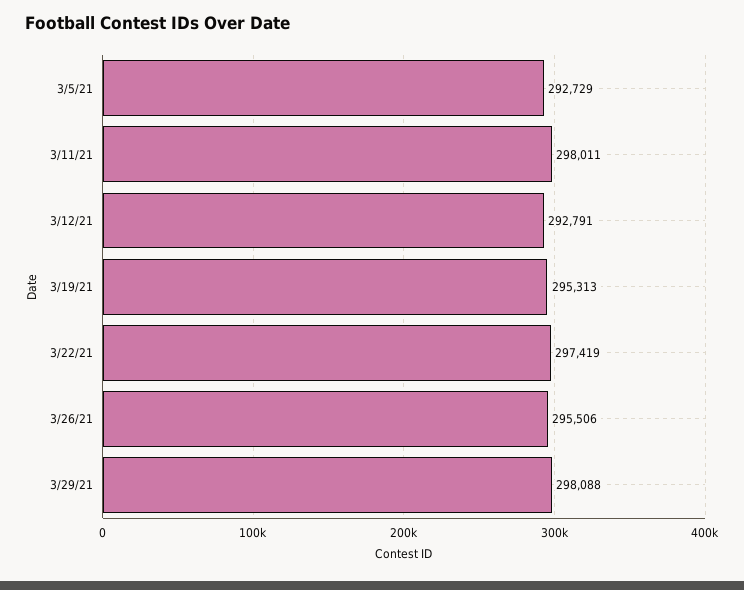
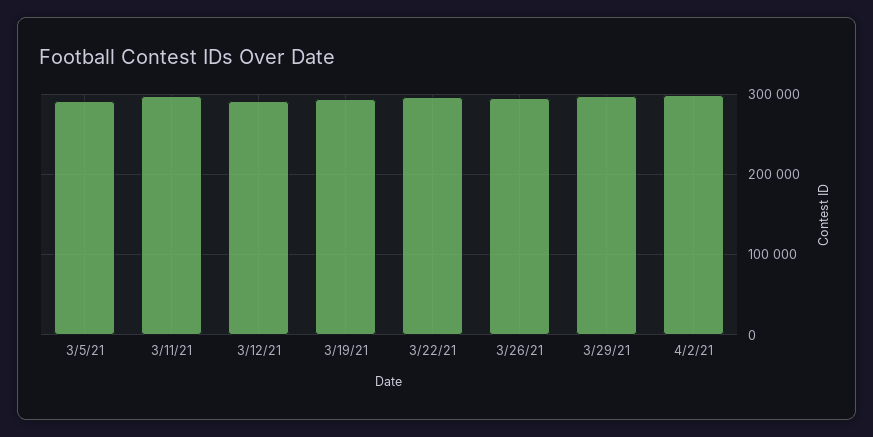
4/2/21: none -> 300000

